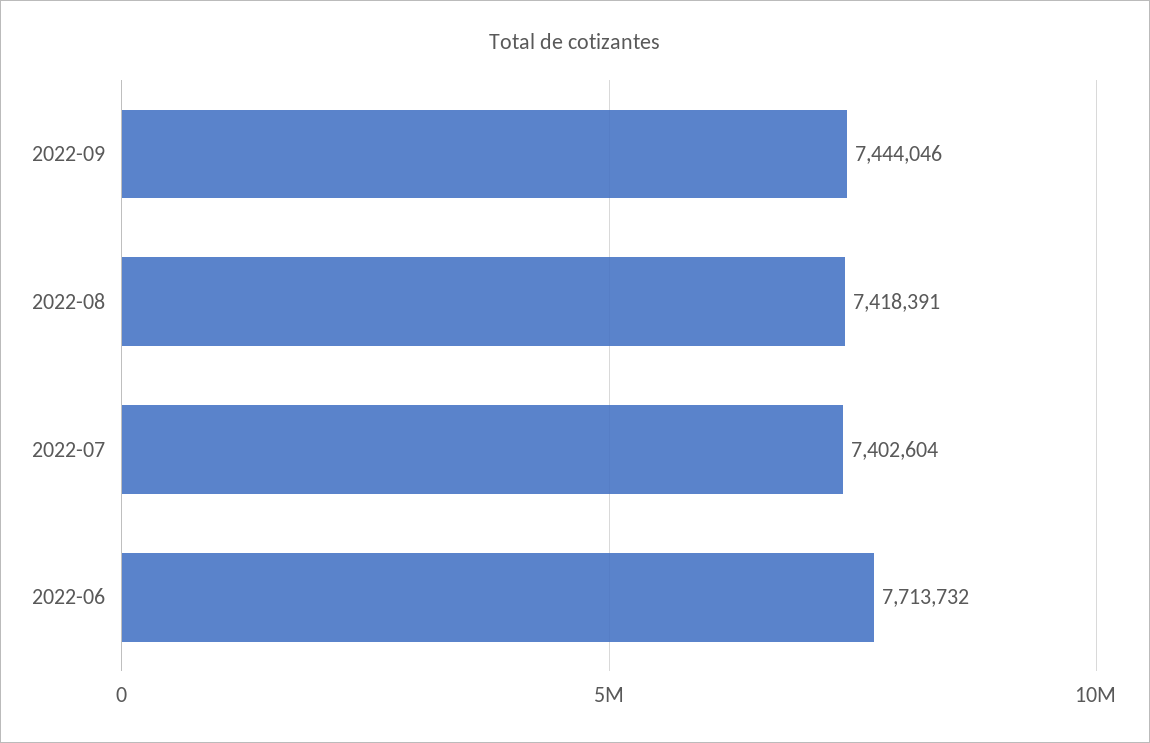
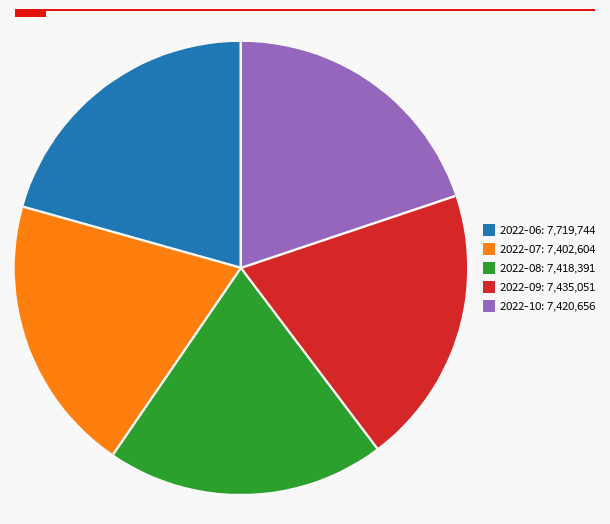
2022-09: 7444046 -> 7435051
2022-06: 7713732 -> 7719744
2022-10: none -> 7420656

